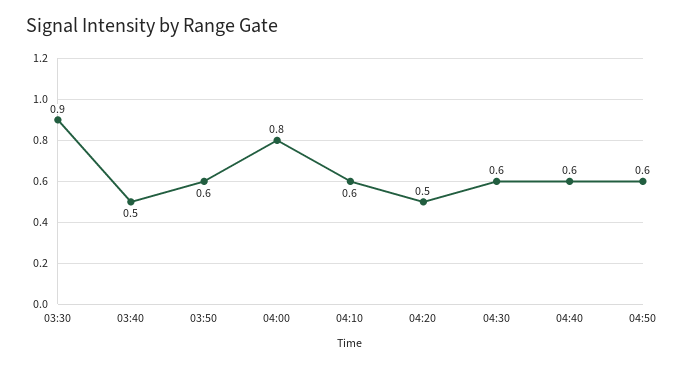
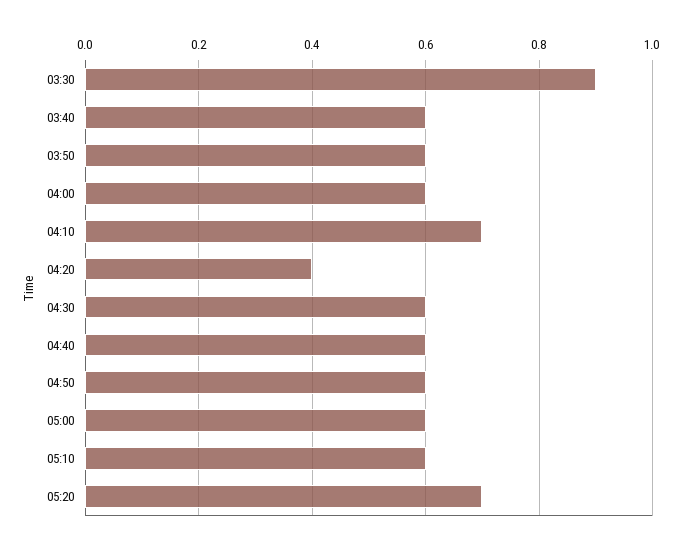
03:40: 0.5 -> 0.6
04:00: 0.8 -> 0.6
04:10: 0.6 -> 0.7
04:20: 0.5 -> 0.4
05:00: none -> 0.6
05:10: none -> 0.6
05:20: none -> 0.7

